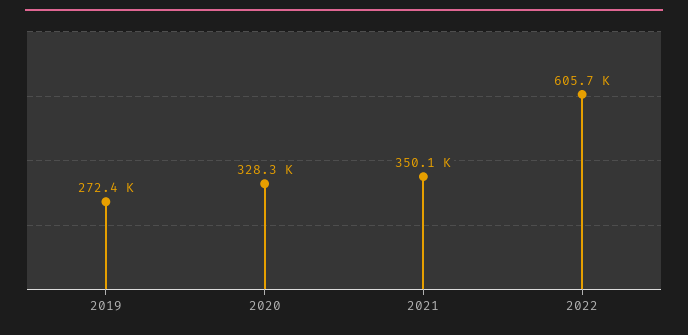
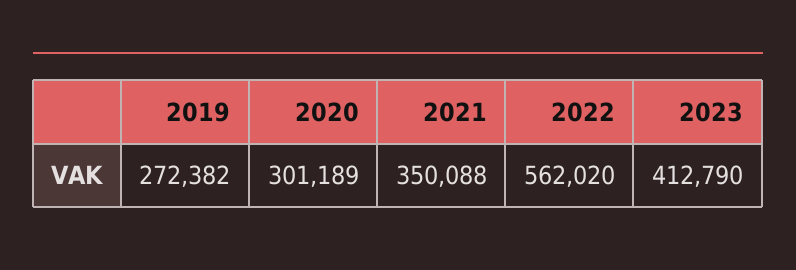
2020: 328300 -> 301189
2022: 605700 -> 562020
2023: none -> 412790

